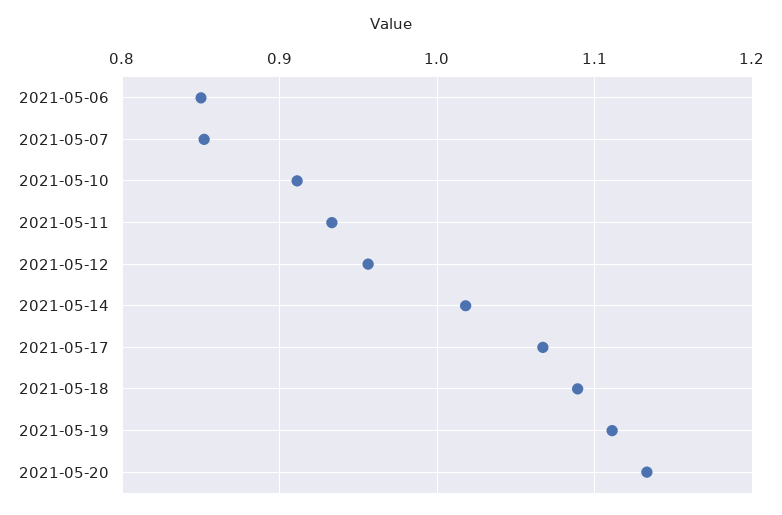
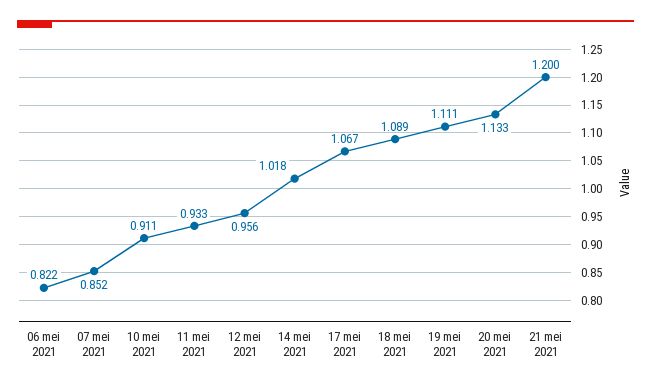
2021-05-06: 0.85 -> 0.822
21 mei 2021: none -> 1.2

